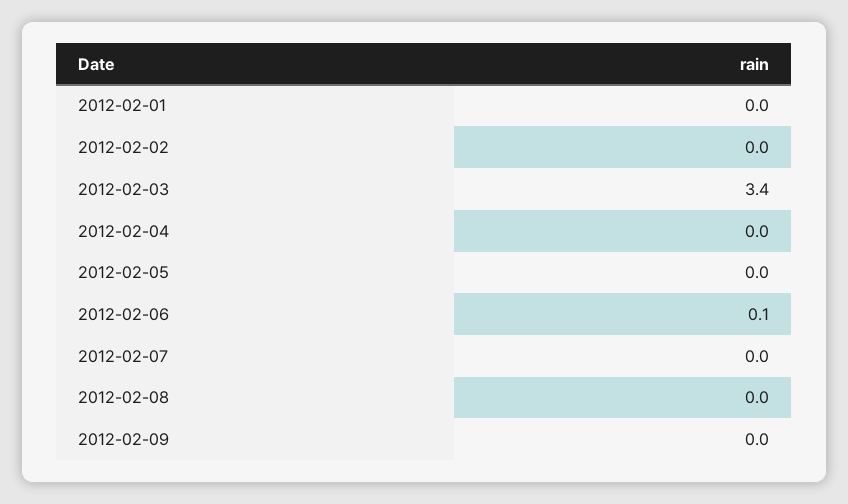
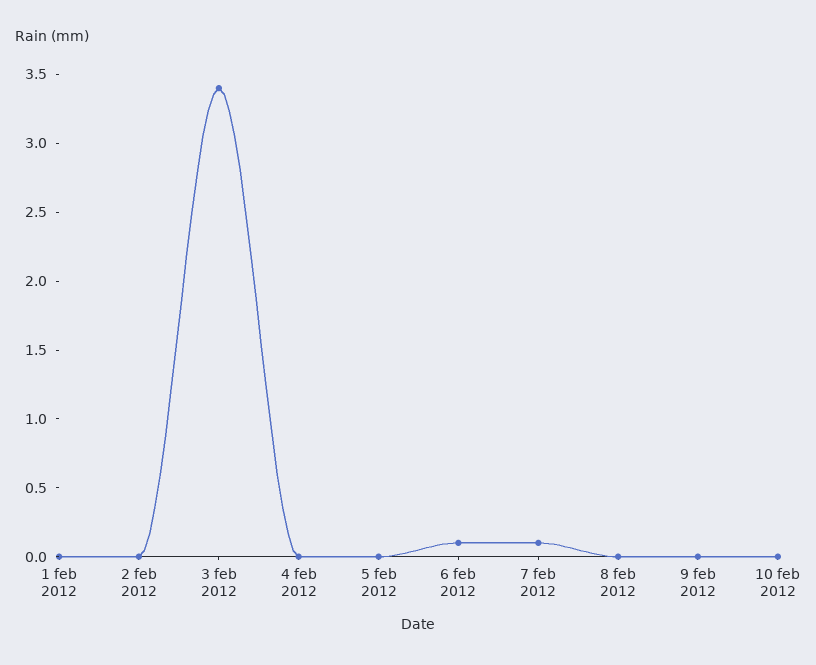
2012-02-07: 0 -> 0.1
10 feb 2012: none -> 0

